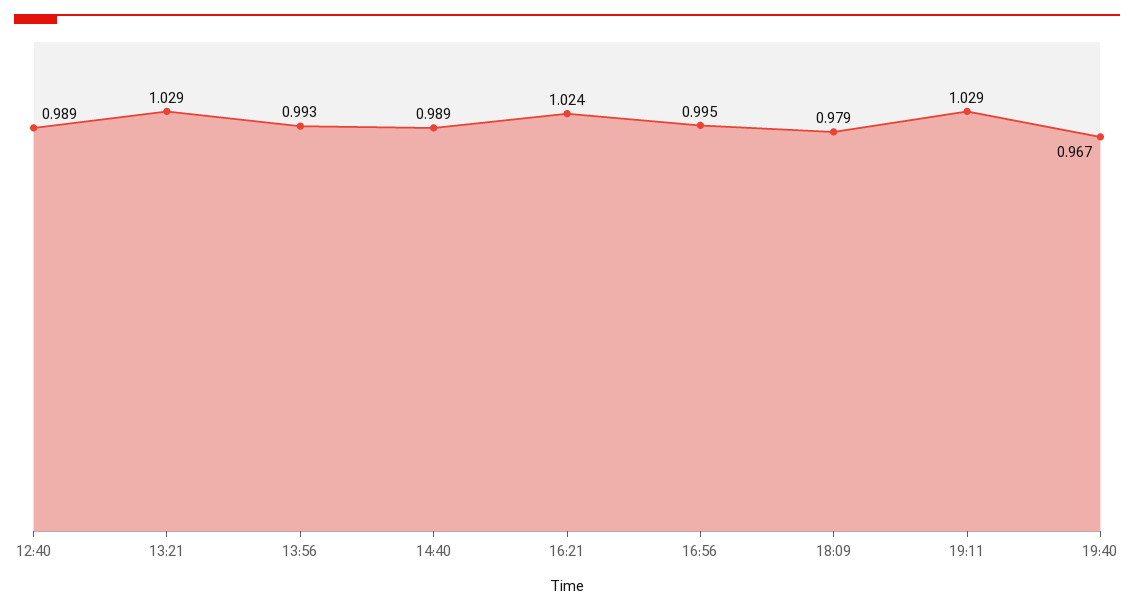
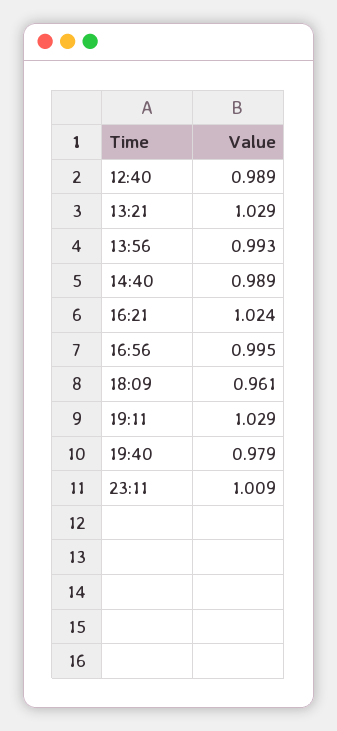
18:09: 0.979 -> 0.961
19:40: 0.967 -> 0.979
23:11: none -> 1.009

